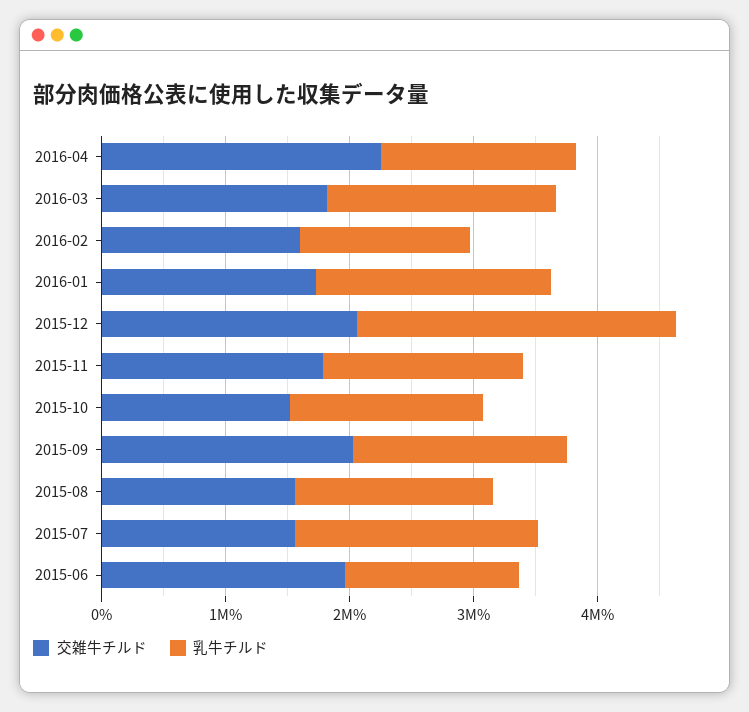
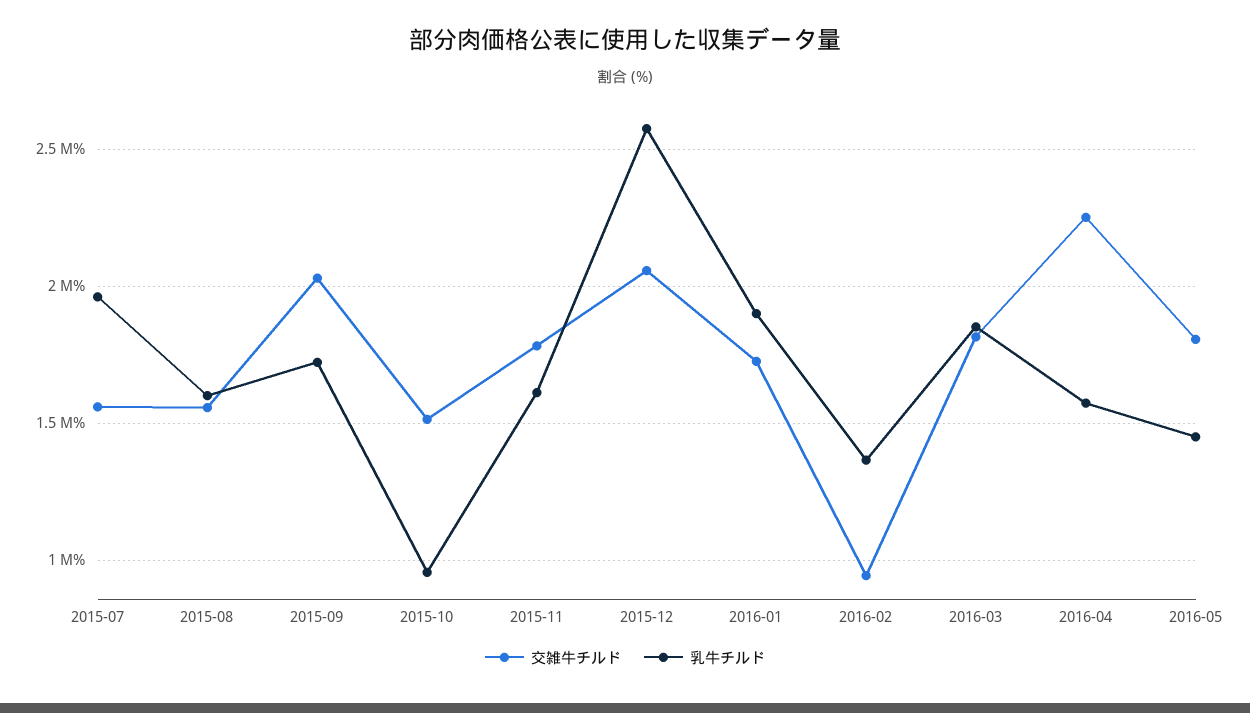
交雑牛チルド, 2016-02: 1600000 -> 950000
乳牛チルド, 2015-10: 1600000 -> 950000
交雑牛チルド, 2015-06: 2000000 -> none
乳牛チルド, 2015-06: 1400000 -> none
交雑牛チルド, 2016-05: none -> 1800000
乳牛チルド, 2016-05: none -> 1450000

